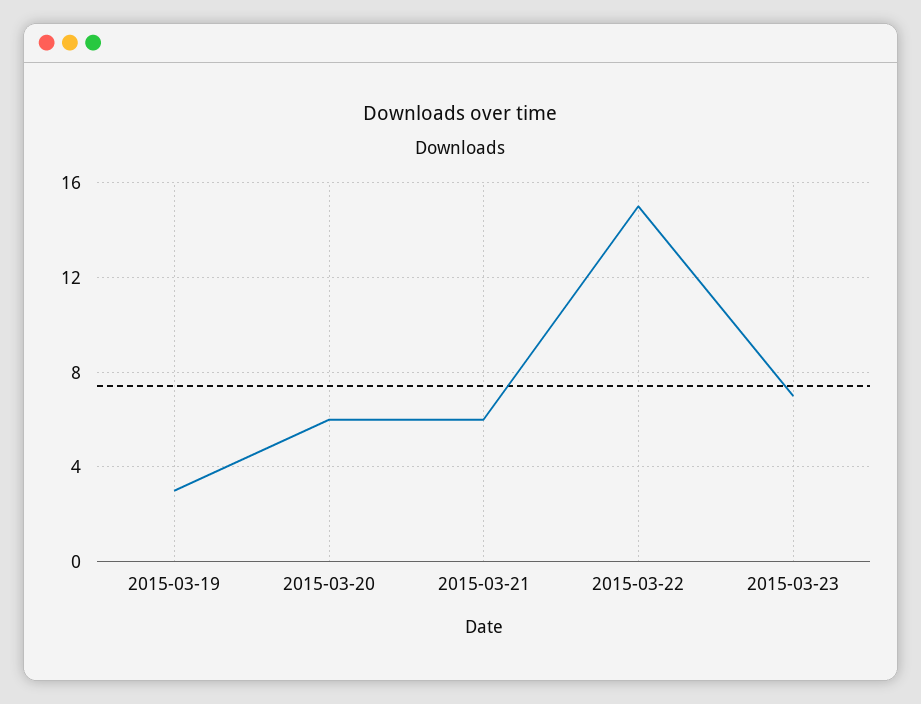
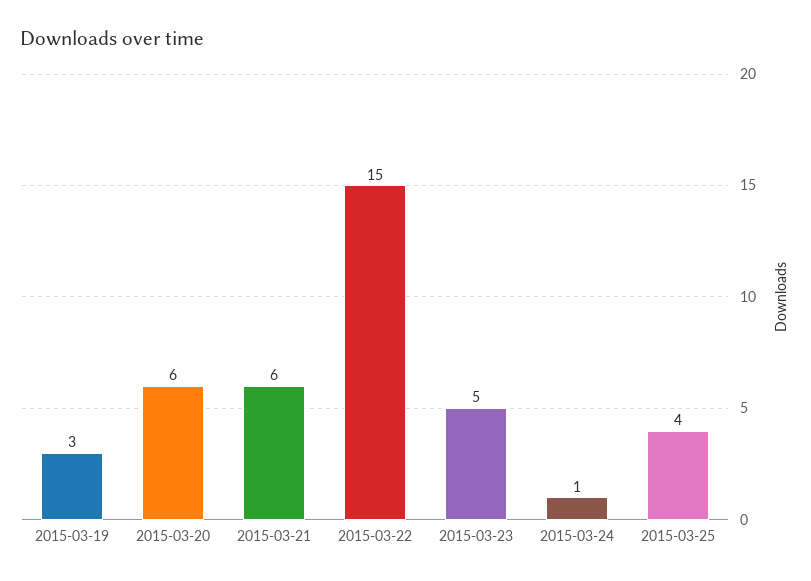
2015-03-23: 7 -> 5
2015-03-24: none -> 1
2015-03-25: none -> 4

